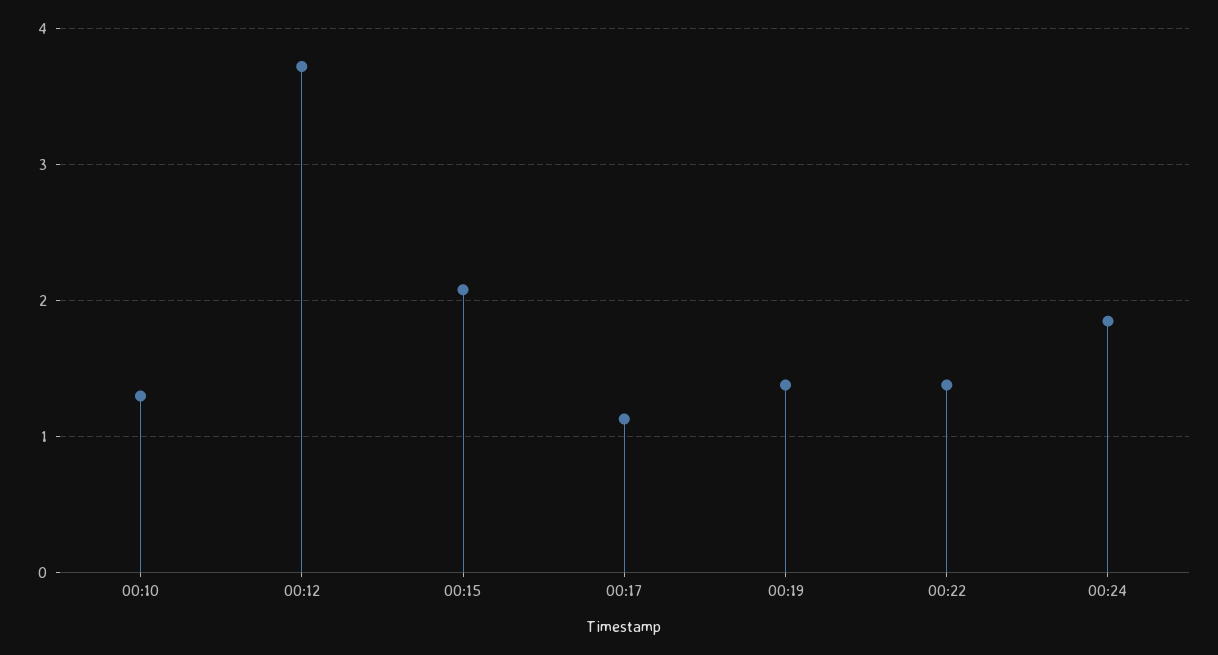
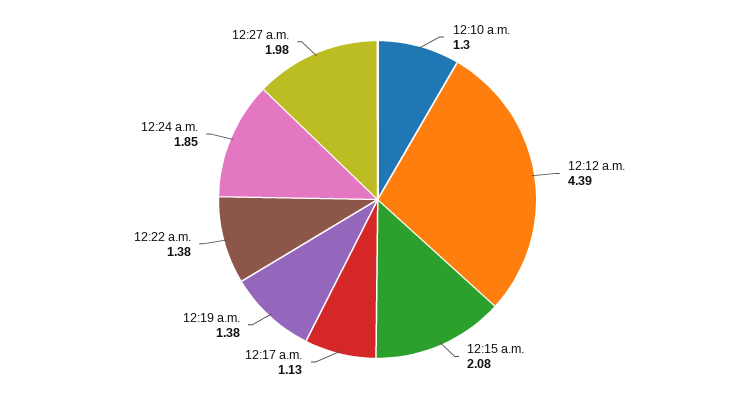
00:12: 3.7 -> 4.39
12:27 a.m.: none -> 1.98

